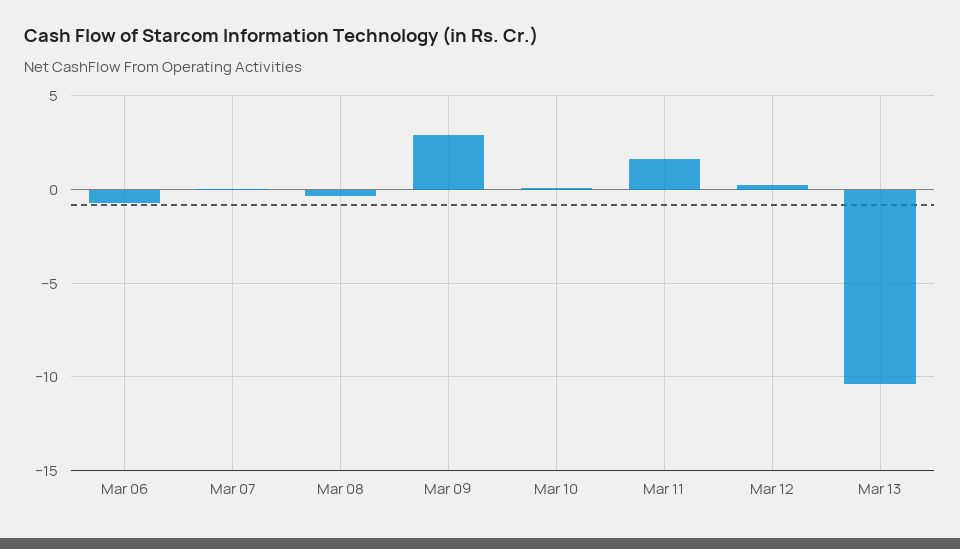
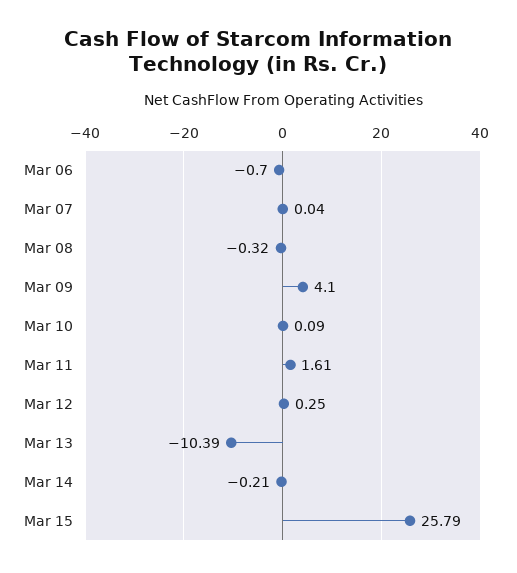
Mar 09: 3 -> 4.1
Mar 14: none -> -0.21
Mar 15: none -> 25.79

